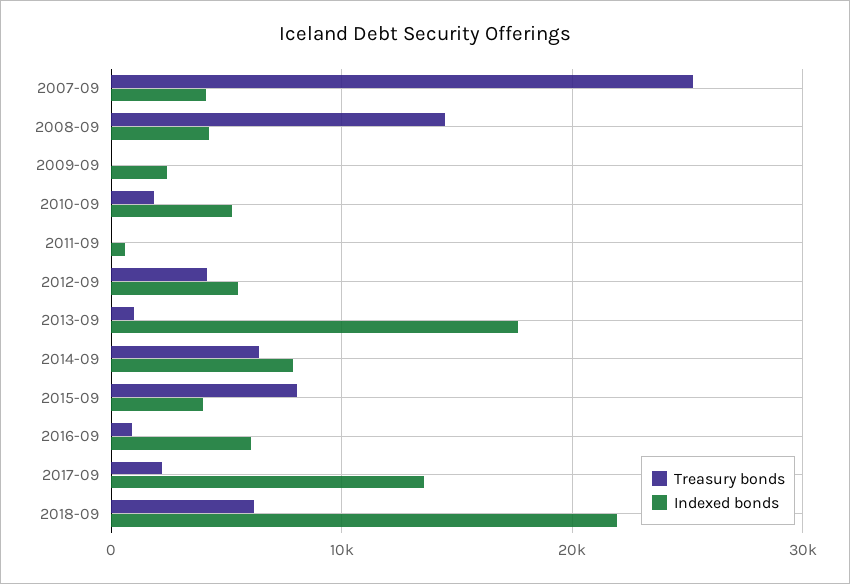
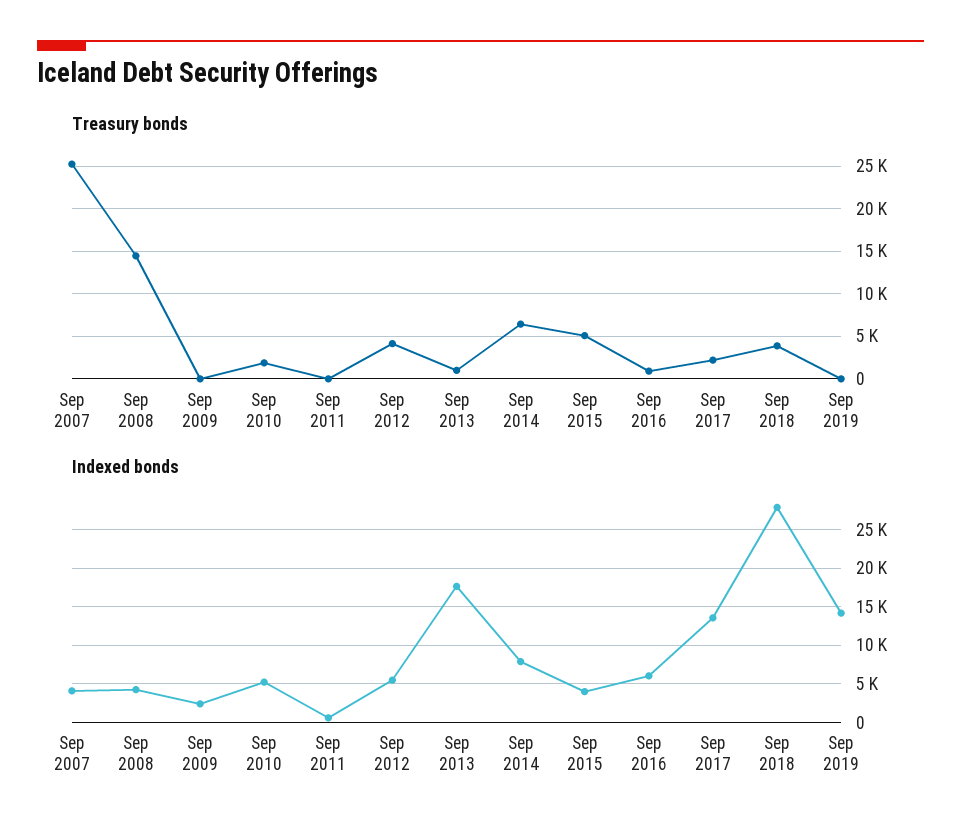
Treasury bonds, 2015-09: 8000 -> 5000
Treasury bonds, 2018-09: 6000 -> 4000
Indexed bonds, 2018-09: 22000 -> 28000
Treasury bonds, Sep 2019: none -> 0
Indexed bonds, Sep 2019: none -> 14000

